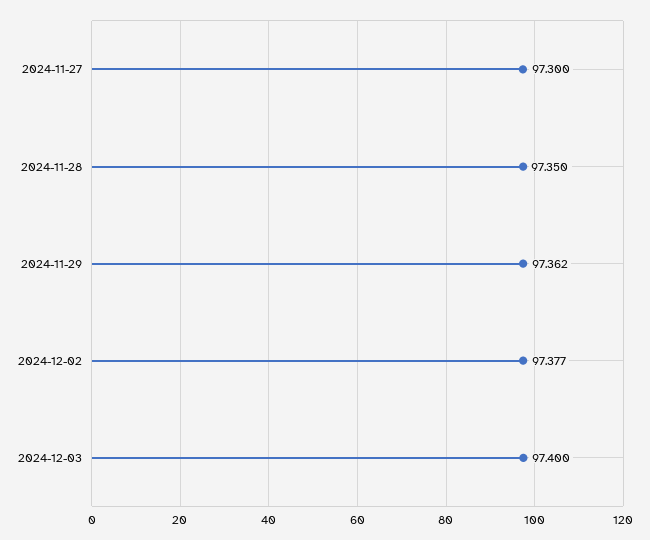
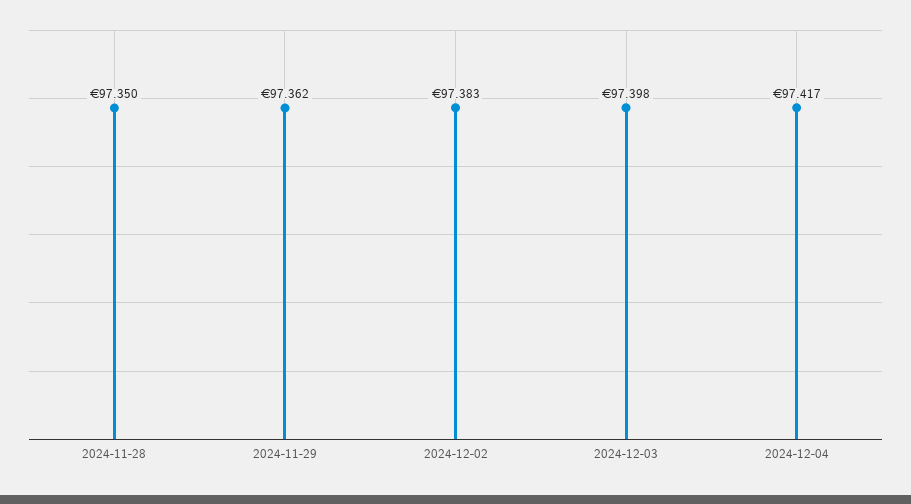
2024-11-27: 97.3 -> none
2024-12-02: 97.377 -> 97.383
2024-12-03: 97.4 -> 97.398
2024-12-04: none -> 97.417

